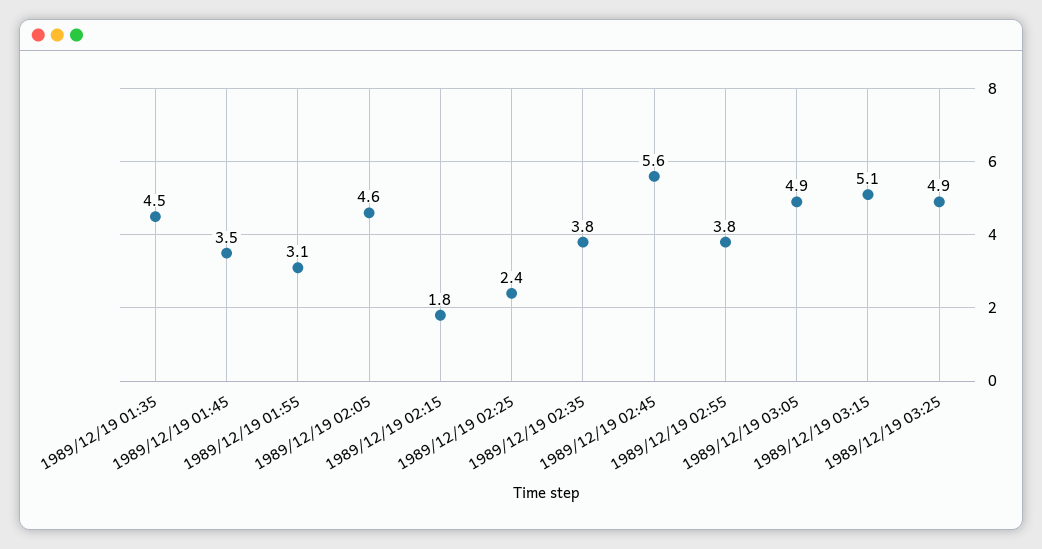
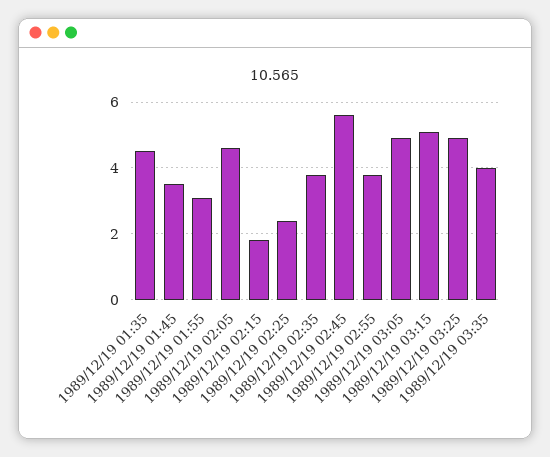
1989/12/19 03:35: none -> 4

